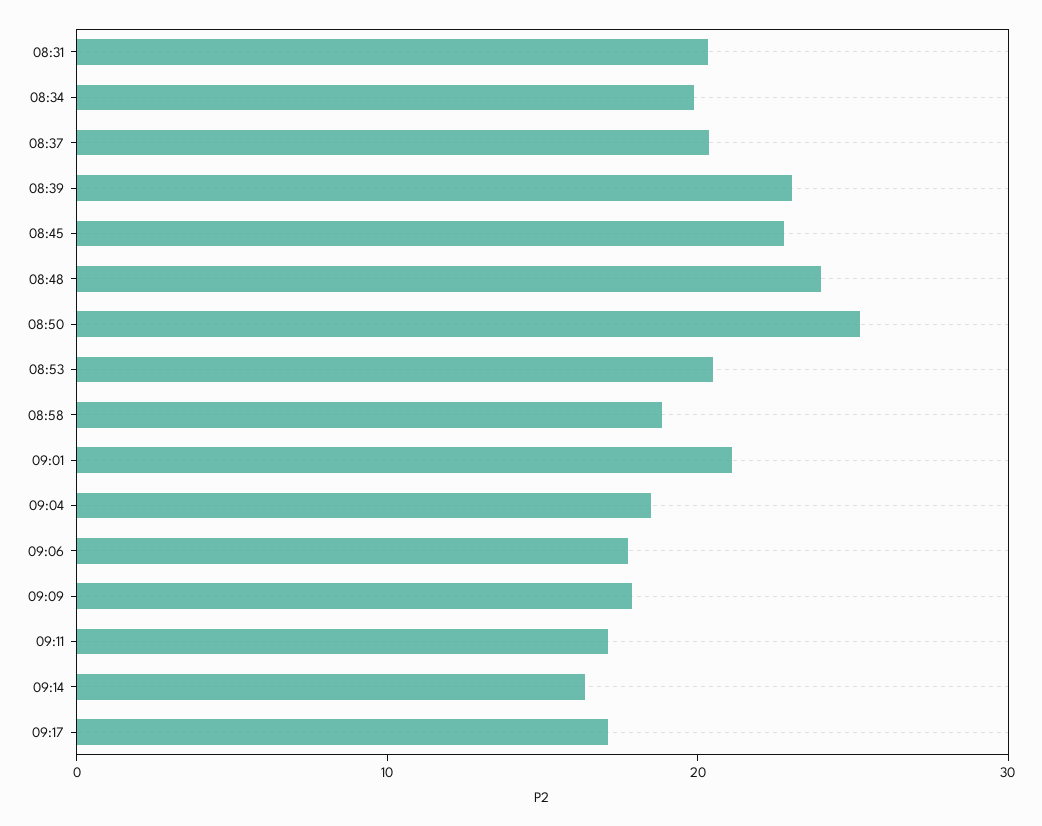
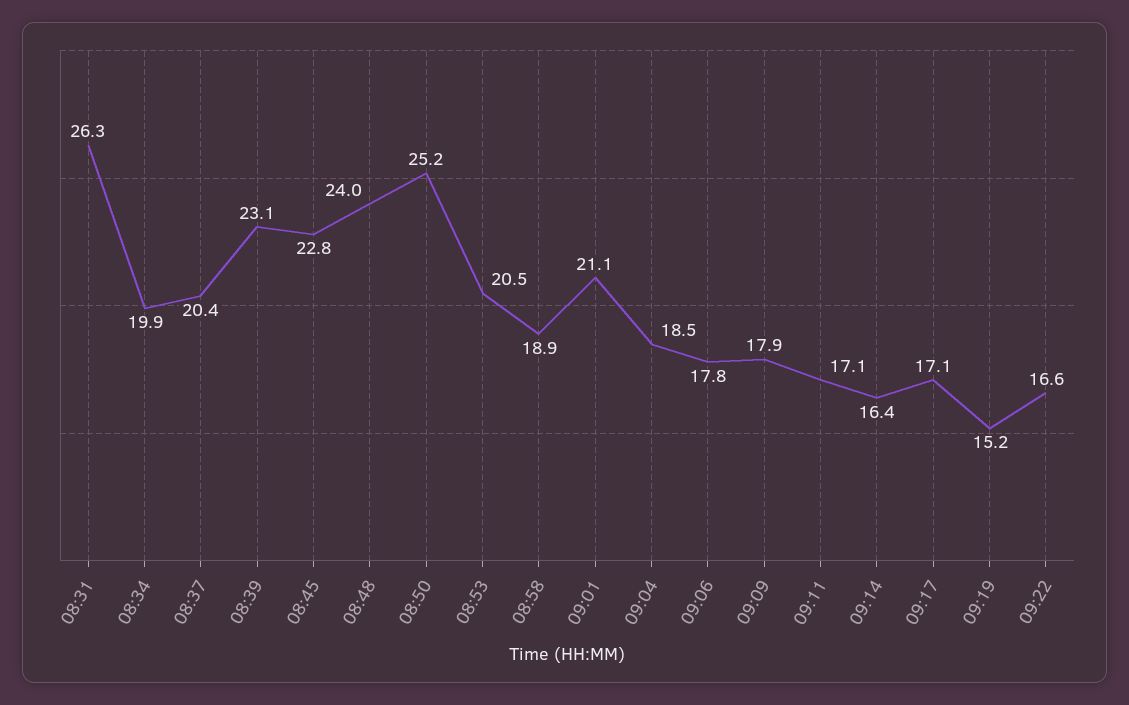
08:31: 20 -> 26.3
09:19: none -> 15.2
09:22: none -> 16.6

